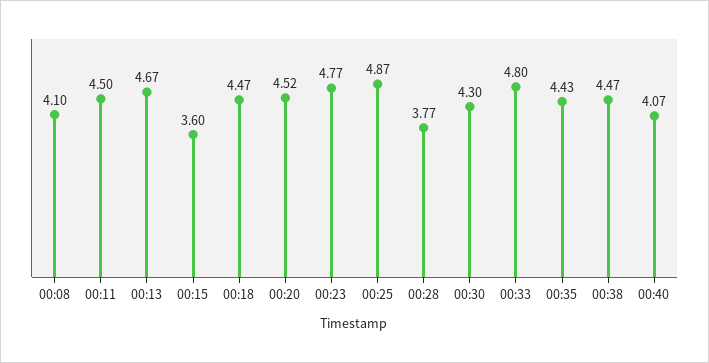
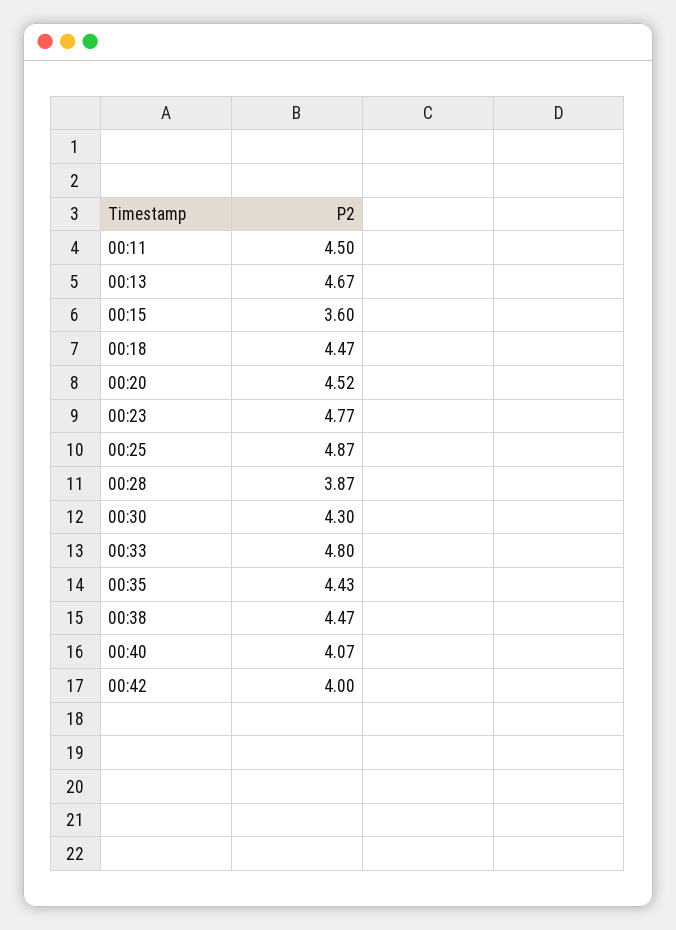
00:08: 4.1 -> none
00:28: 3.77 -> 3.87
00:42: none -> 4

